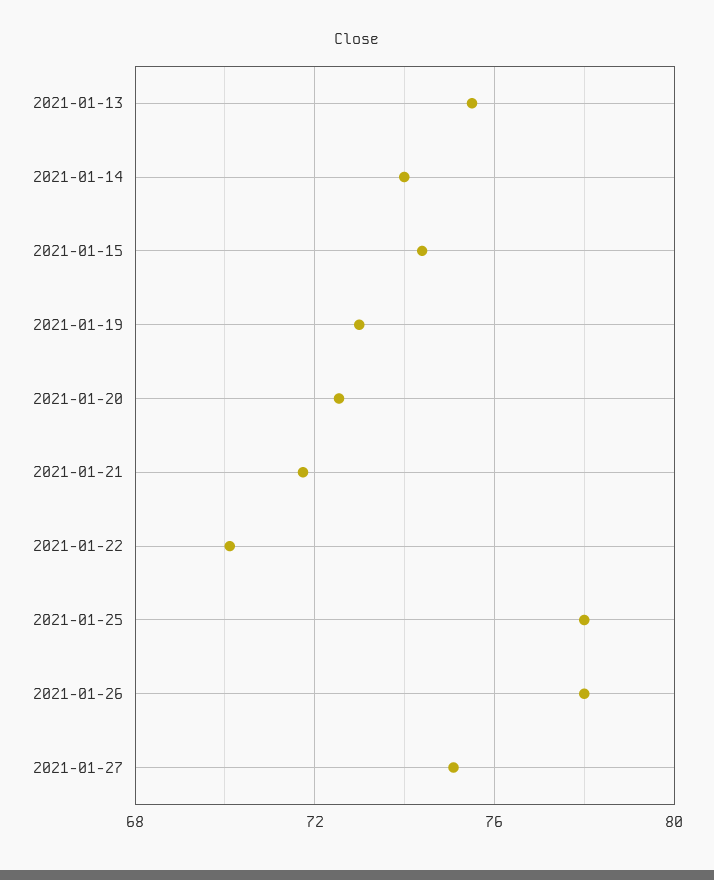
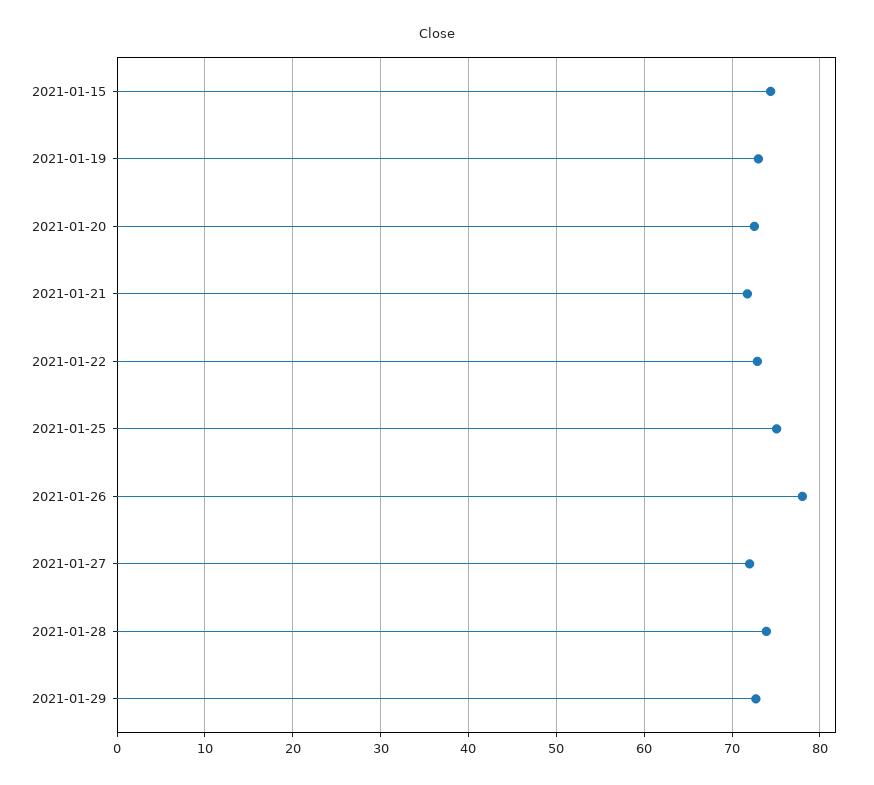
2021-01-13: 75.5 -> none
2021-01-14: 74 -> none
2021-01-22: 70 -> 73
2021-01-25: 78 -> 75
2021-01-27: 75 -> 72
2021-01-28: none -> 74
2021-01-29: none -> 73

